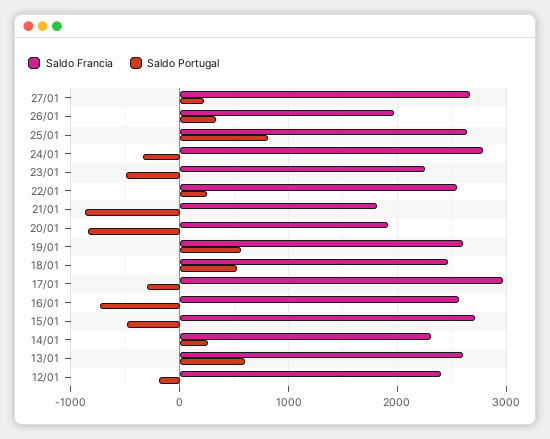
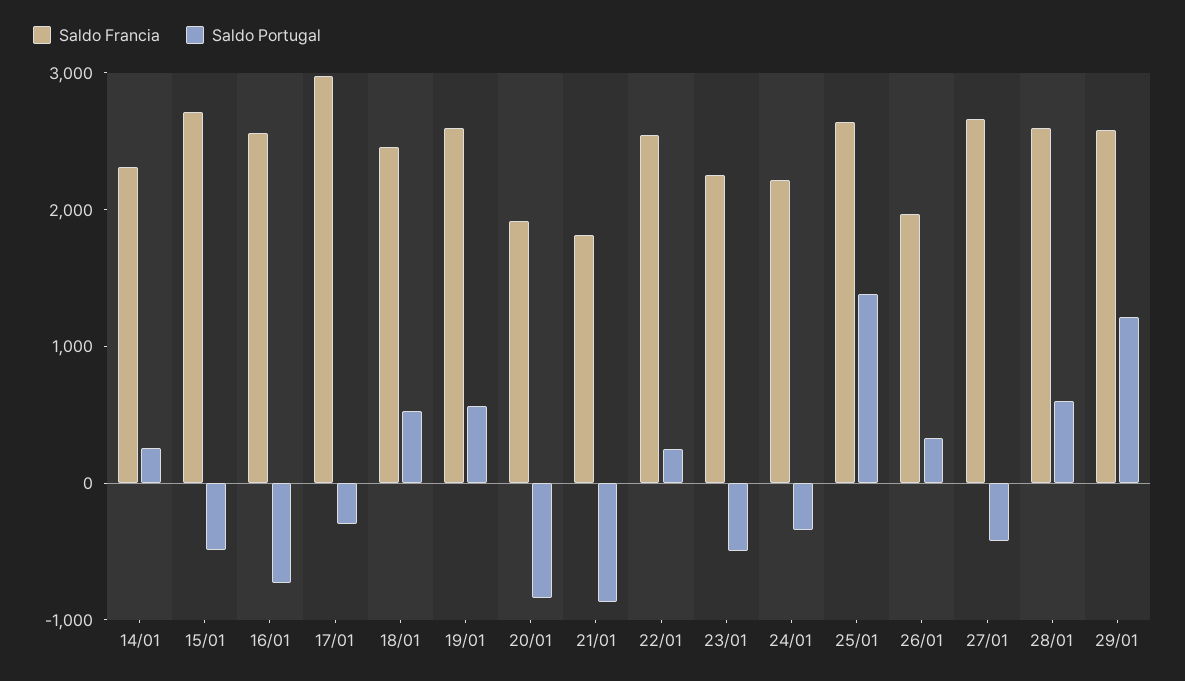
Saldo Portugal, 27/01: 200 -> -400
Saldo Portugal, 25/01: 800 -> 1400
Saldo Francia, 24/01: 2800 -> 2200
Saldo Francia, 13/01: 2600 -> none
Saldo Portugal, 13/01: 600 -> none
Saldo Francia, 12/01: 2400 -> none
Saldo Portugal, 12/01: -200 -> none
Saldo Francia, 28/01: none -> 2600
Saldo Portugal, 28/01: none -> 600
Saldo Francia, 29/01: none -> 2600
Saldo Portugal, 29/01: none -> 1200

